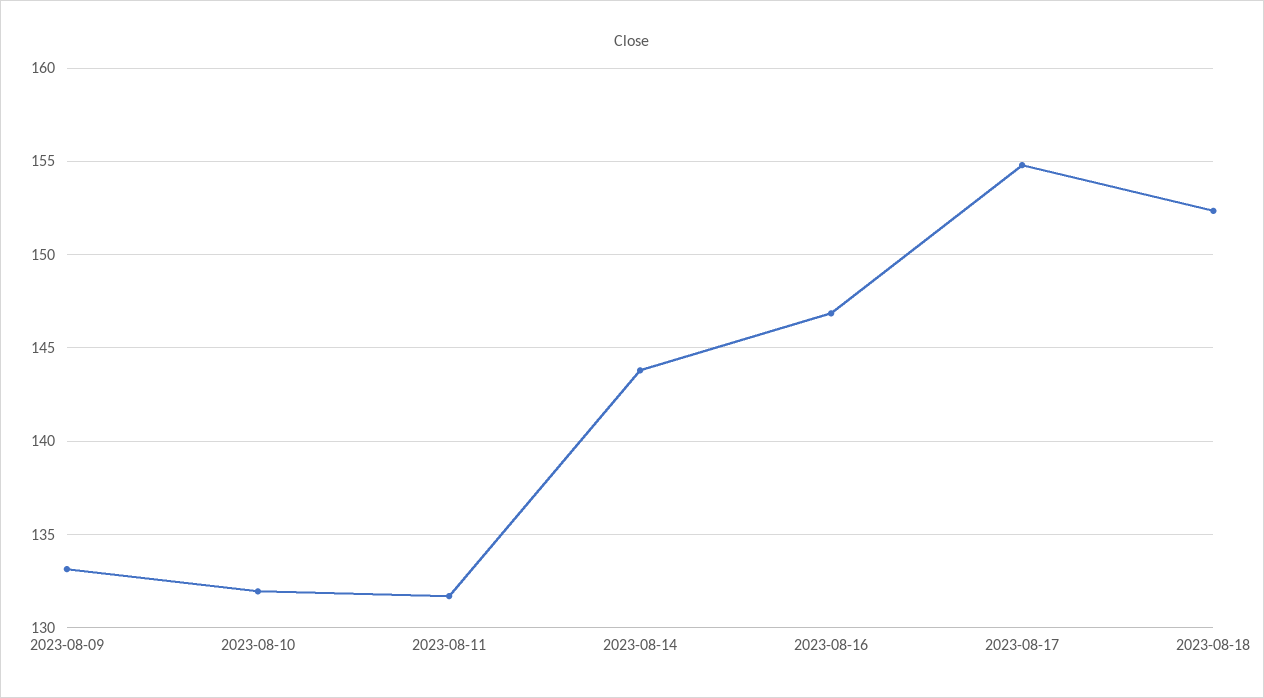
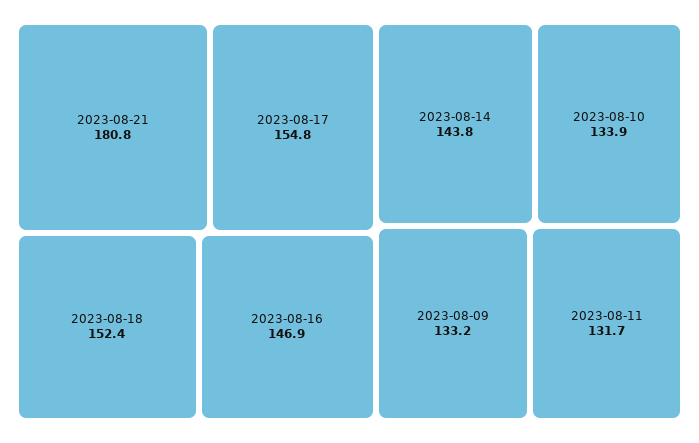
2023-08-10: 132 -> 133.9
2023-08-21: none -> 180.8

